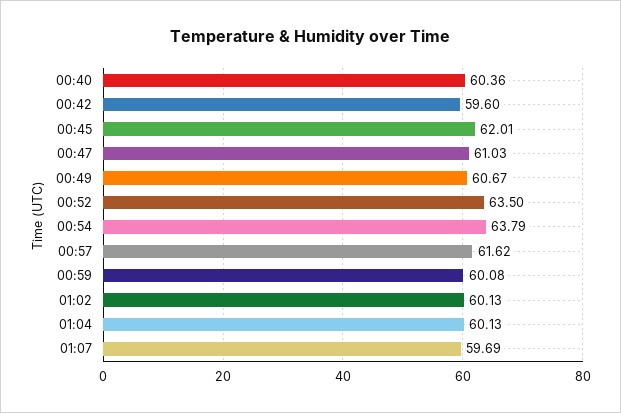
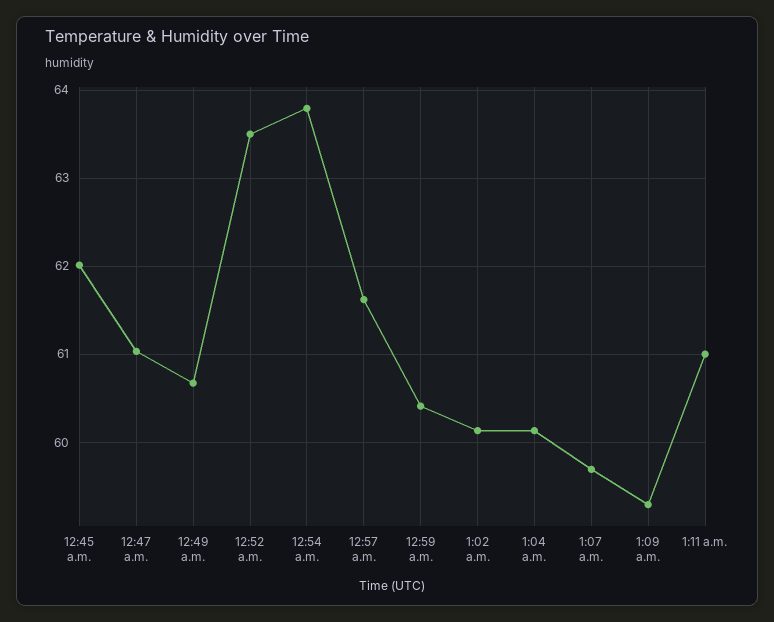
00:40: 60.36 -> none
00:42: 59.6 -> none
00:59: 60.08 -> 60.4
1:09 a.m.: none -> 59.3
1:11 a.m.: none -> 61

